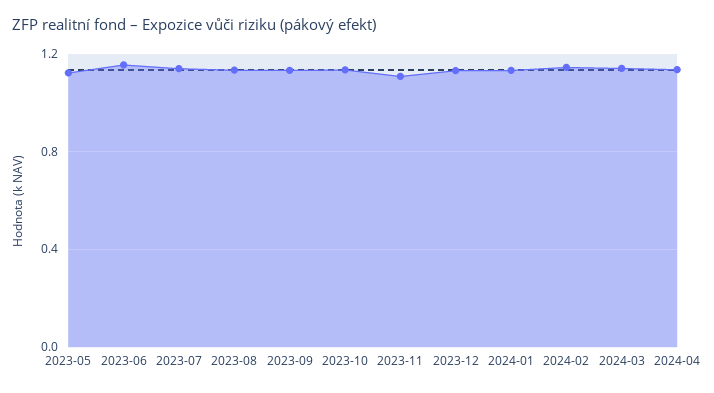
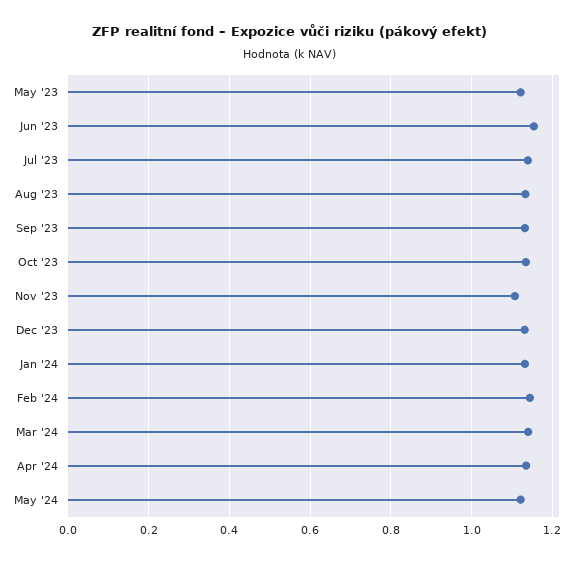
May '24: none -> 1.12

